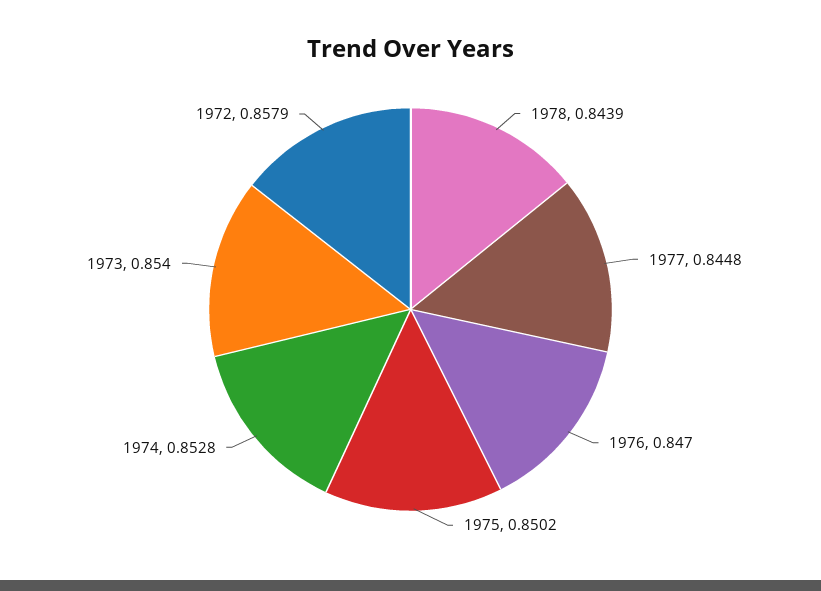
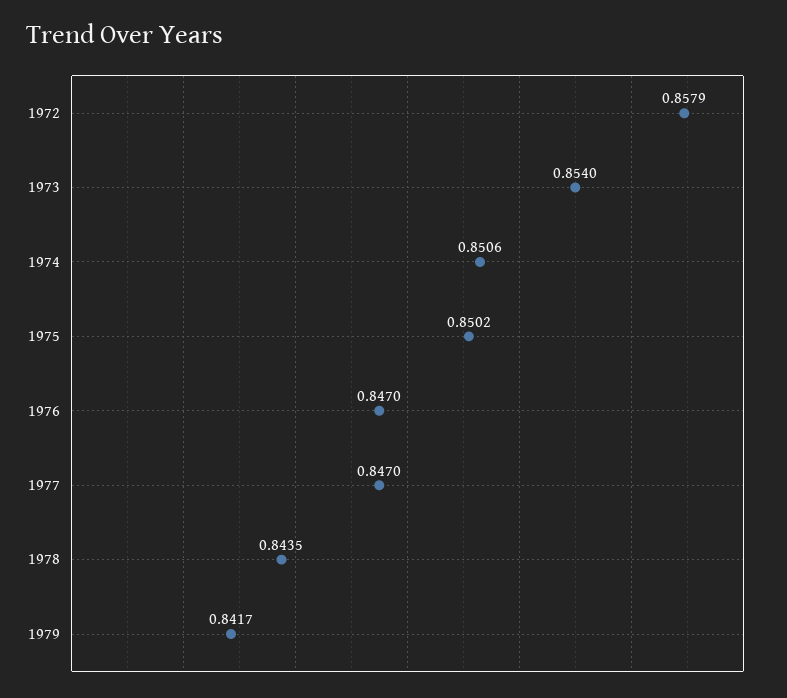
1978: 0.8439 -> 0.8435
1977: 0.8448 -> 0.847
1974: 0.8528 -> 0.8506
1979: none -> 0.8417

